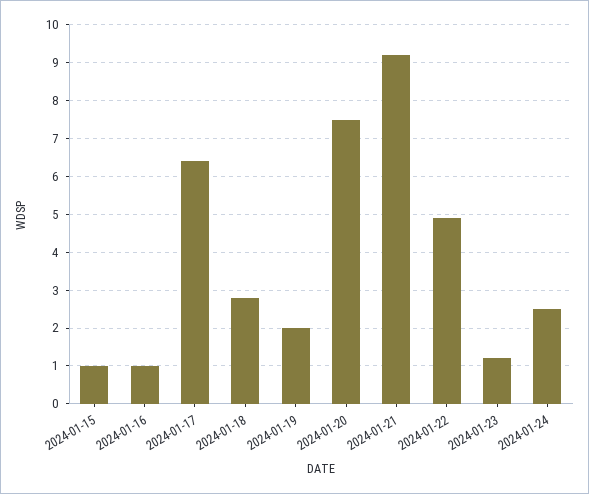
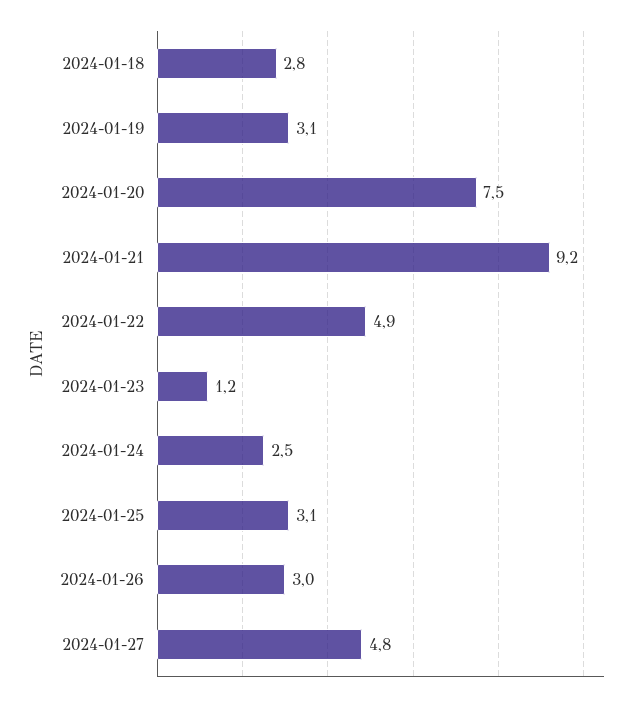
2024-01-15: 1 -> none
2024-01-16: 1 -> none
2024-01-17: 6.5 -> none
2024-01-19: 2 -> 3.1
2024-01-25: none -> 3.1
2024-01-26: none -> 3
2024-01-27: none -> 4.8

